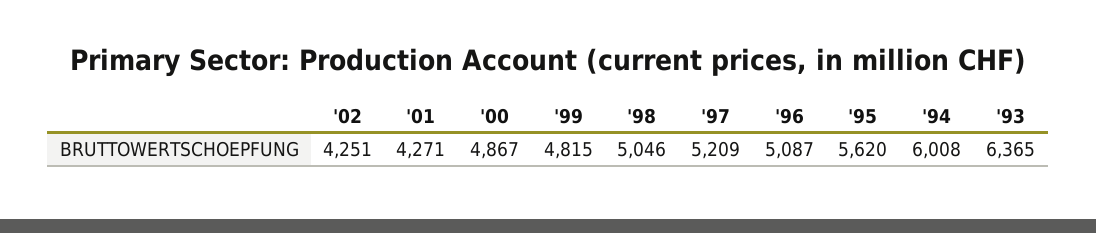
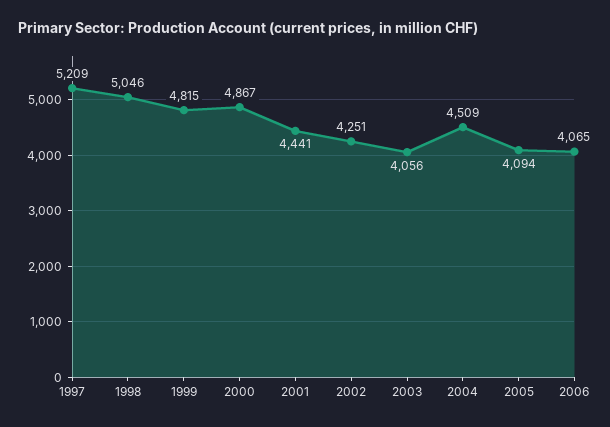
'01: 4271 -> 4441
'96: 5087 -> none
'95: 5620 -> none
'94: 6008 -> none
'93: 6365 -> none
2003: none -> 4056
2004: none -> 4509
2005: none -> 4094
2006: none -> 4065

